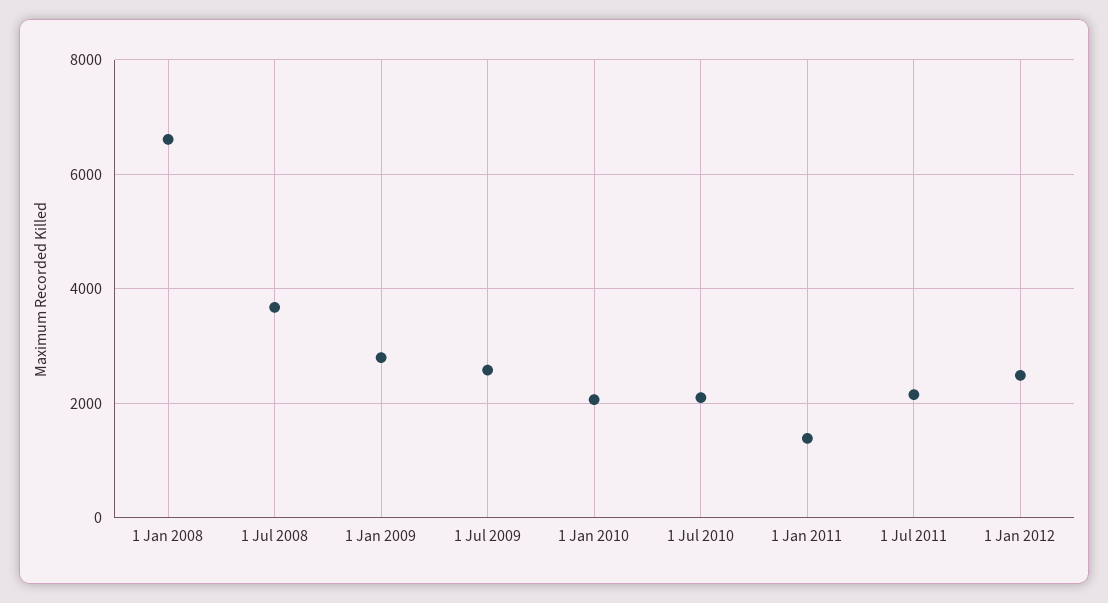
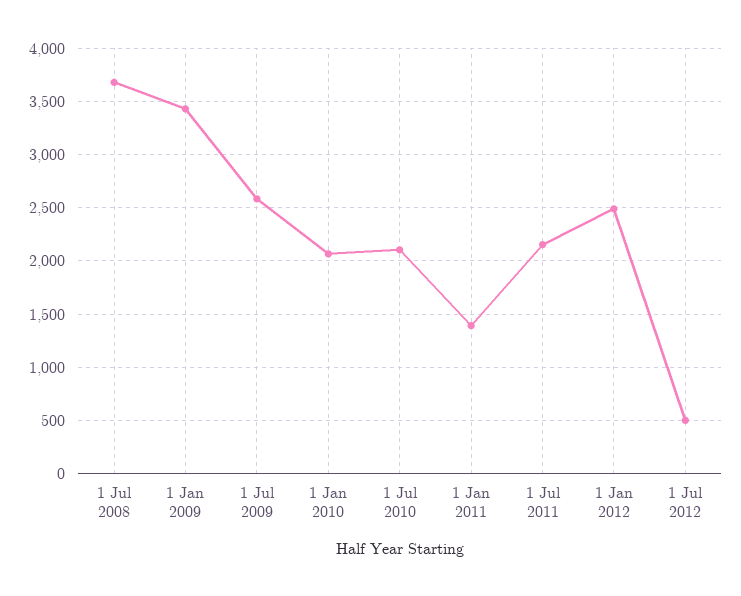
1 Jan 2008: 6600 -> none
1 Jan 2009: 2800 -> 3400
1 Jul 2012: none -> 500

